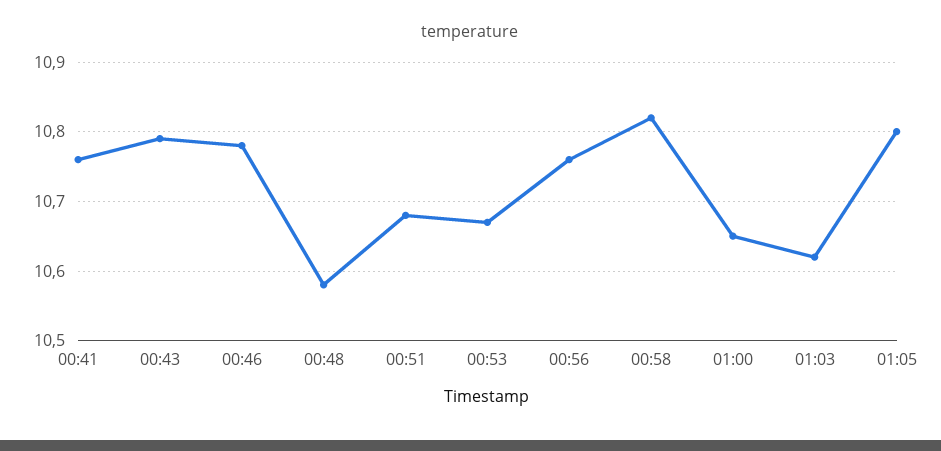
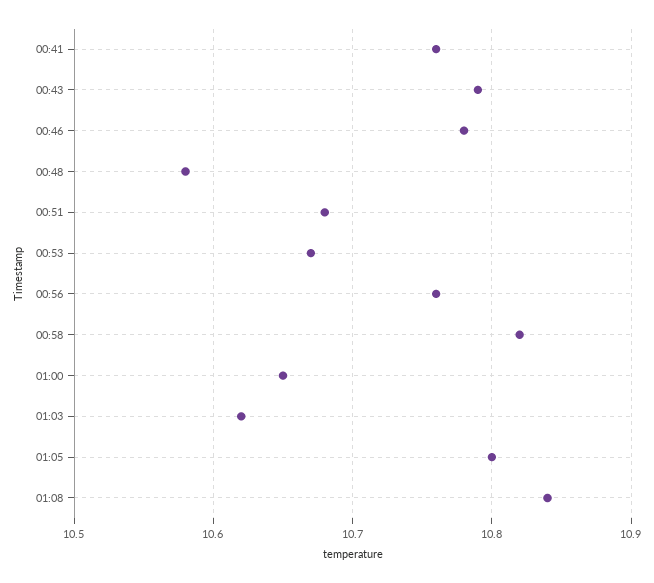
01:08: none -> 10.84

